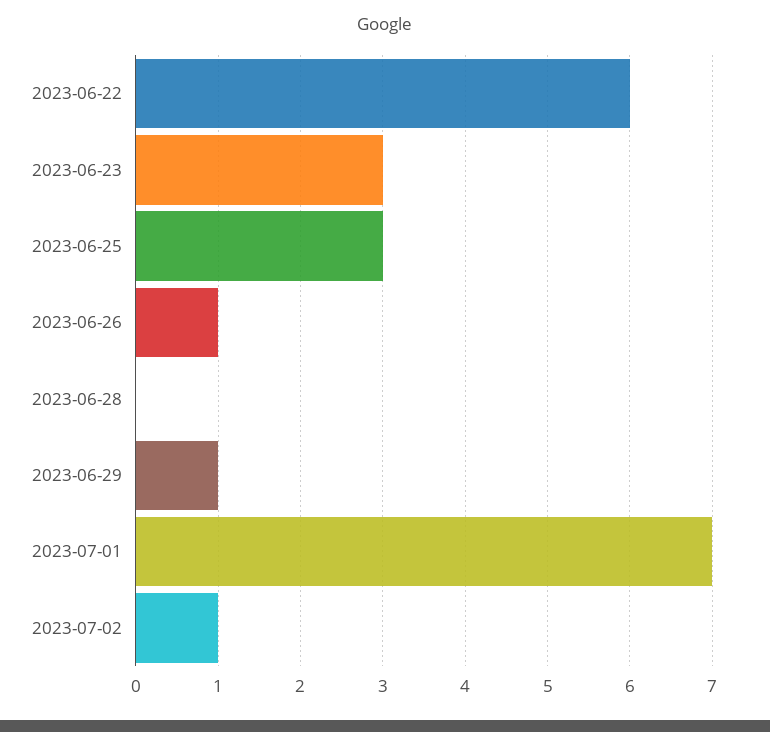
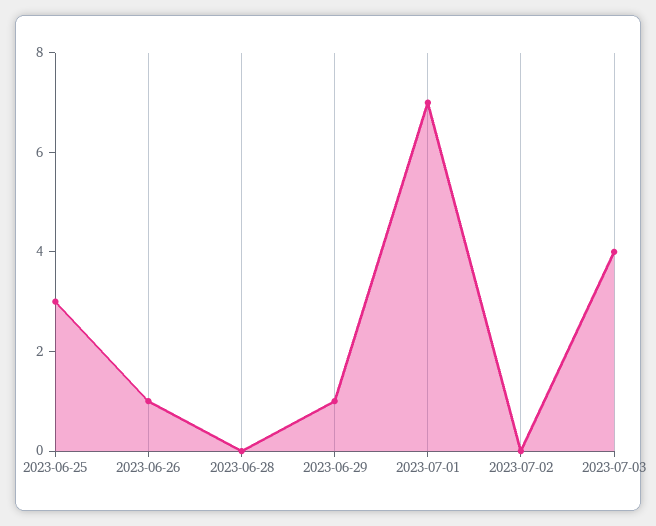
2023-06-22: 6 -> none
2023-06-23: 3 -> none
2023-07-02: 1 -> 0
2023-07-03: none -> 4

